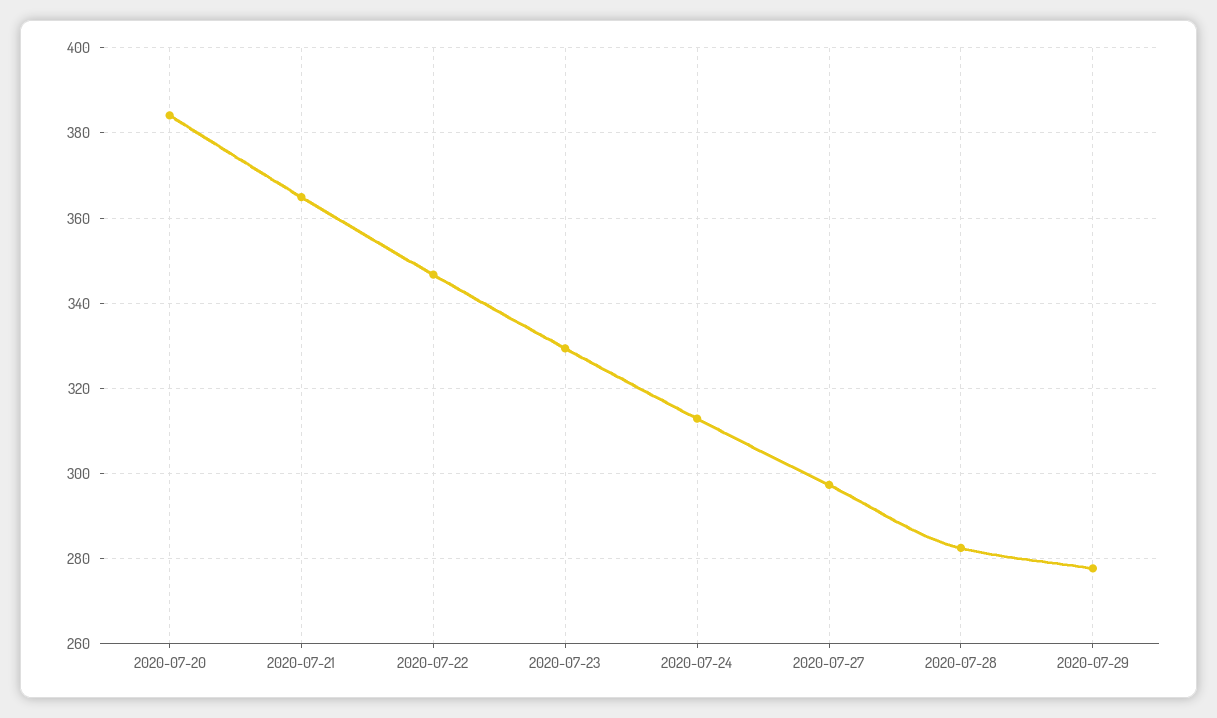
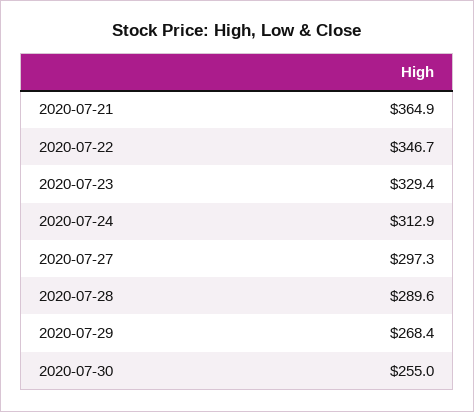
2020-07-20: 384 -> none
2020-07-28: 282 -> 289.6
2020-07-29: 278 -> 268.4
2020-07-30: none -> 255

